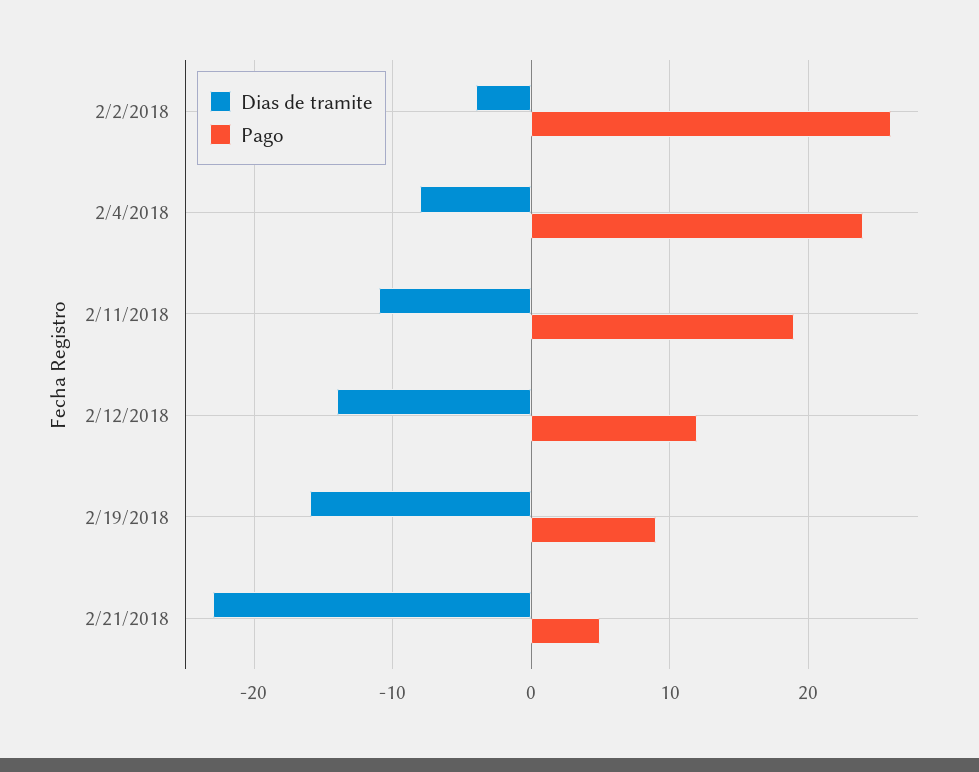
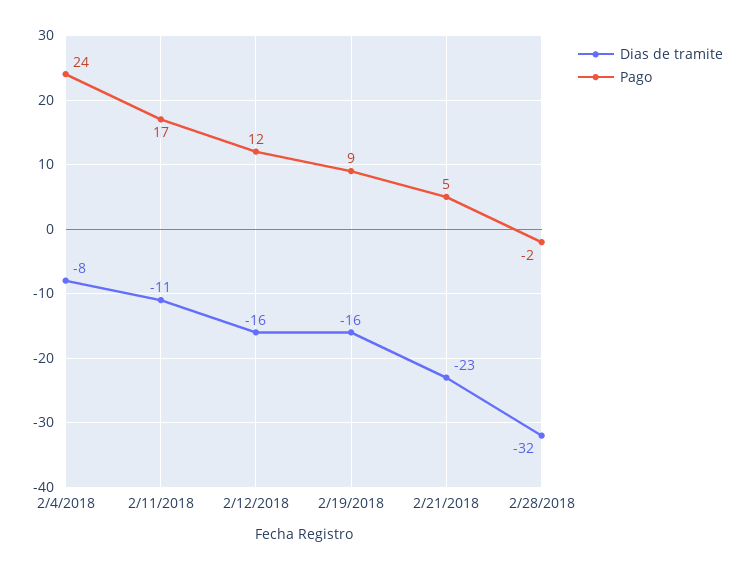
Dias de tramite, 2/2/2018: -4 -> none
Pago, 2/2/2018: 26 -> none
Pago, 2/11/2018: 19 -> 17
Dias de tramite, 2/12/2018: -14 -> -16
Dias de tramite, 2/28/2018: none -> -32
Pago, 2/28/2018: none -> -2

